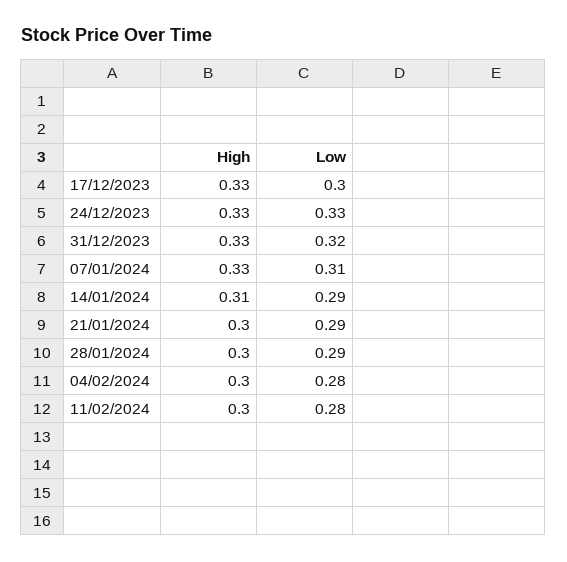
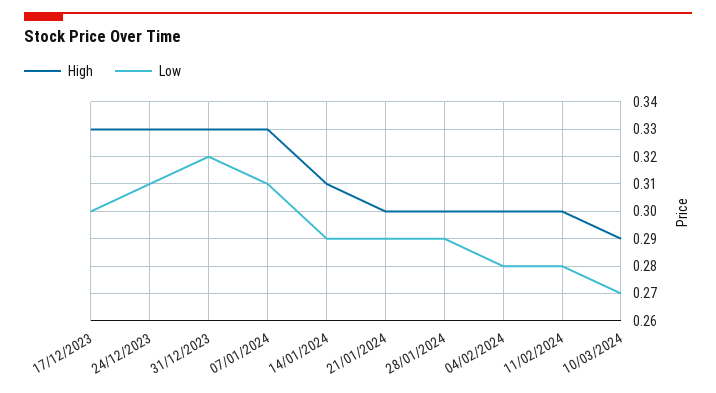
Low, 24/12/2023: 0.33 -> 0.31
High, 10/03/2024: none -> 0.29
Low, 10/03/2024: none -> 0.27

